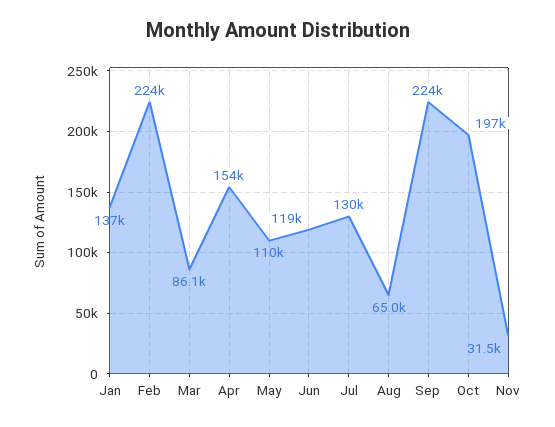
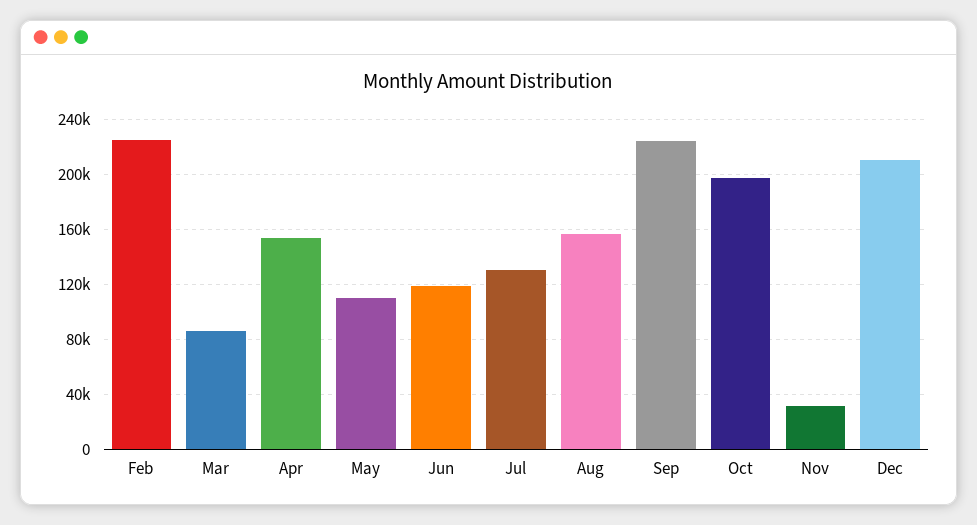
Jan: 137000 -> none
Aug: 65000 -> 155000
Dec: none -> 210000

